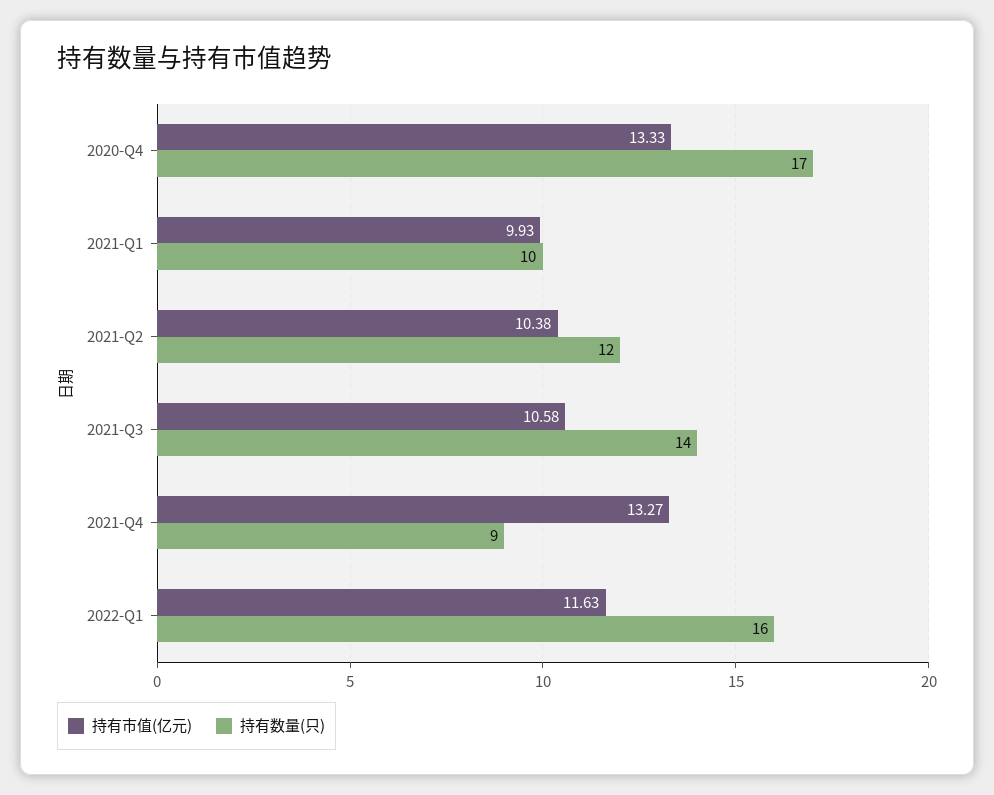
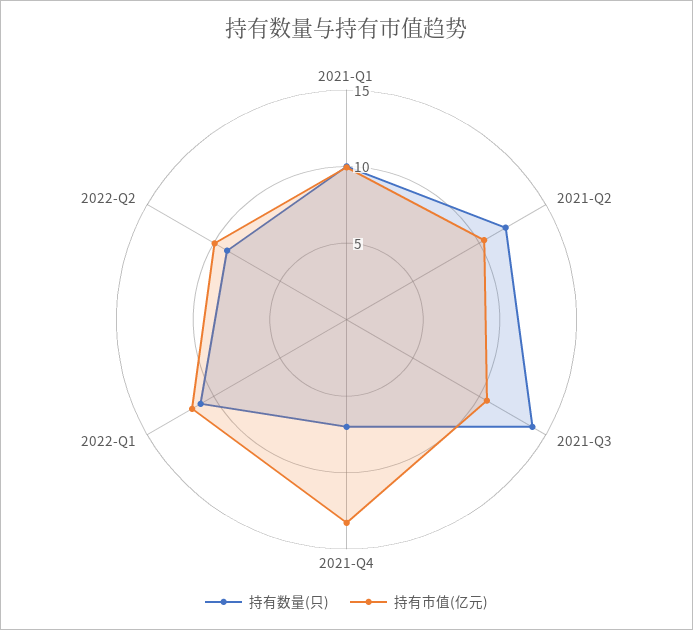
持有市值(亿元), 2020-Q4: 13.33 -> none
持有数量(只), 2020-Q4: 17 -> none
持有数量(只), 2021-Q4: 9 -> 7
持有数量(只), 2022-Q1: 16 -> 11
持有数量(只), 2022-Q2: none -> 9
持有市值(亿元), 2022-Q2: none -> 10

